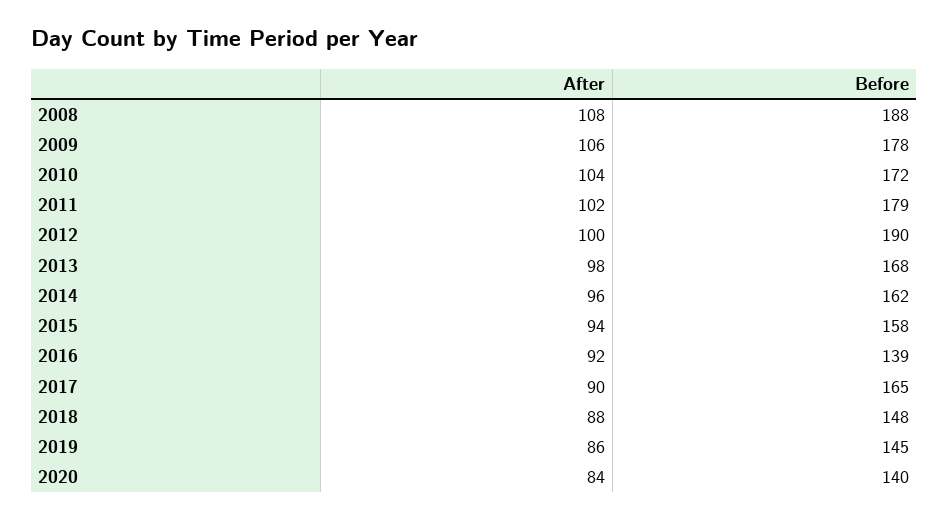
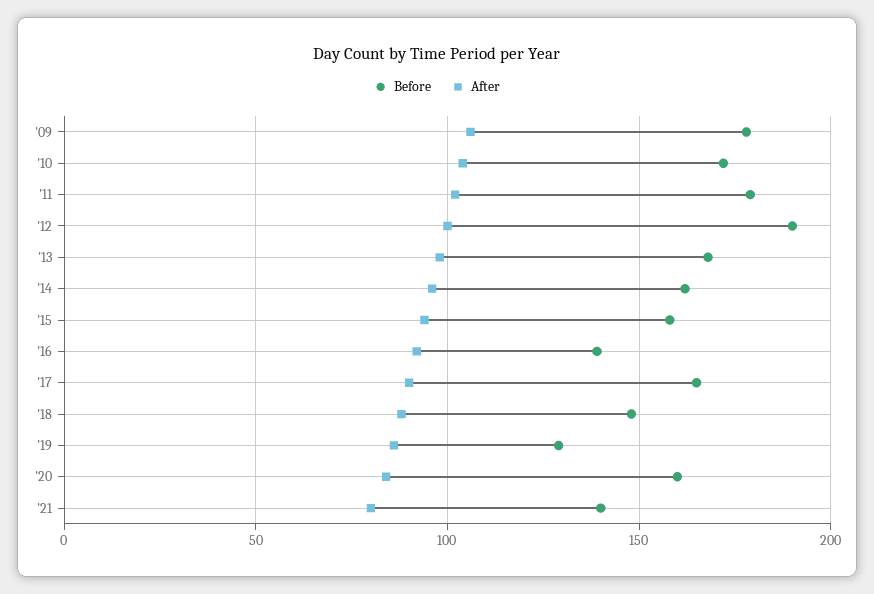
After, 2008: 108 -> none
Before, 2008: 188 -> none
Before, 2019: 145 -> 130
Before, 2020: 140 -> 160
Before, '21: none -> 140
After, '21: none -> 80

